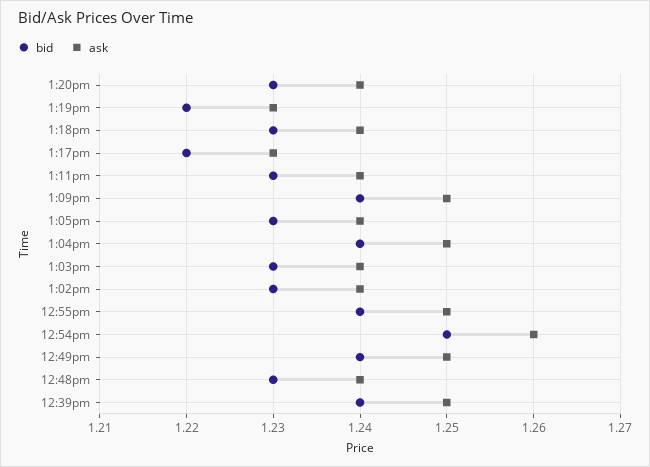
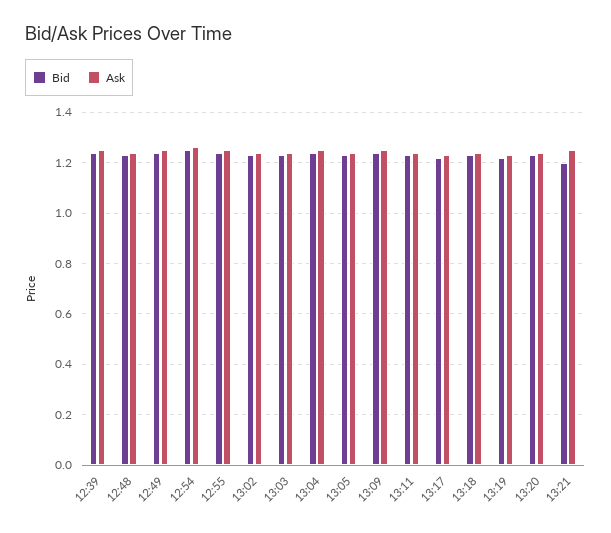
bid, 13:21: none -> 1.2
ask, 13:21: none -> 1.25

